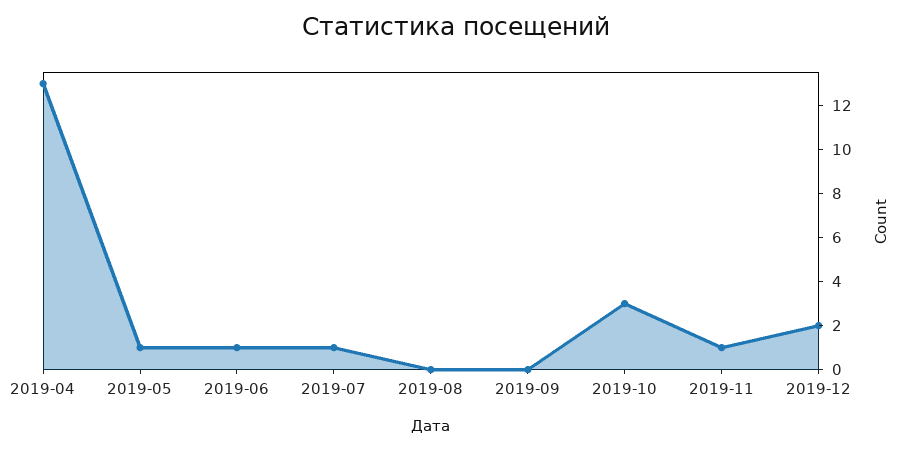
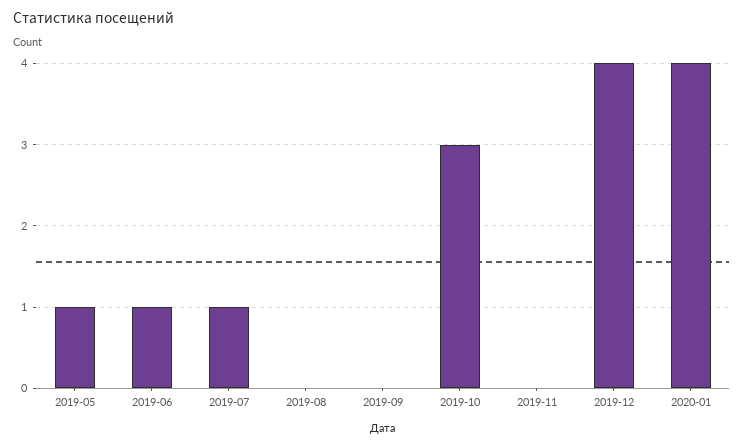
2019-04: 13 -> none
2019-11: 1 -> 0
2019-12: 2 -> 4
2020-01: none -> 4

